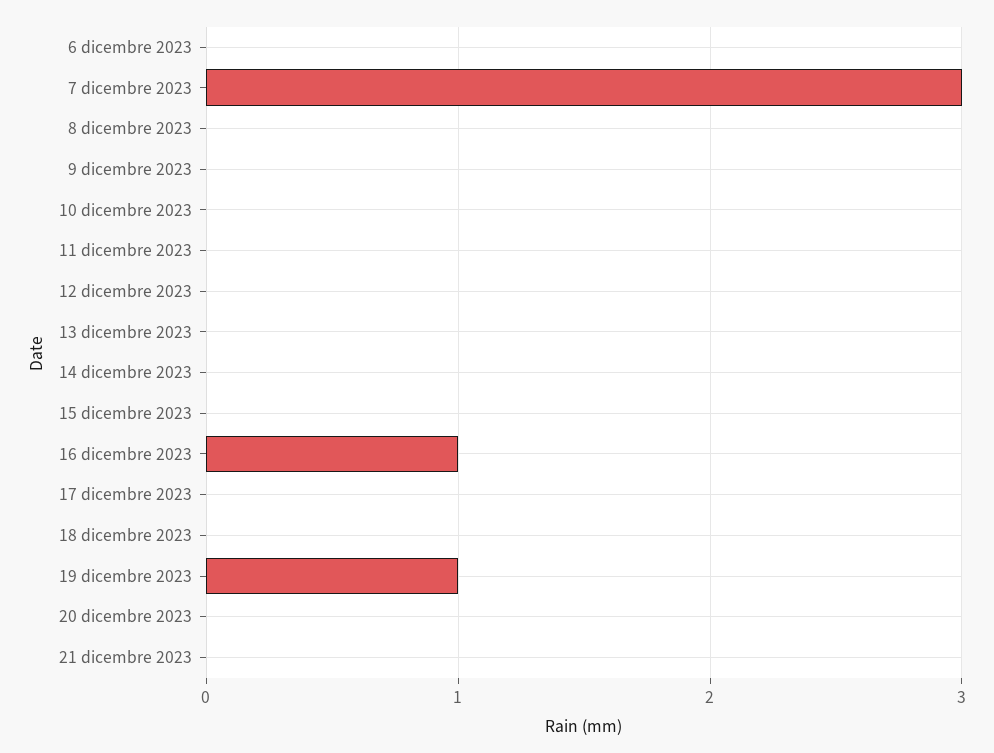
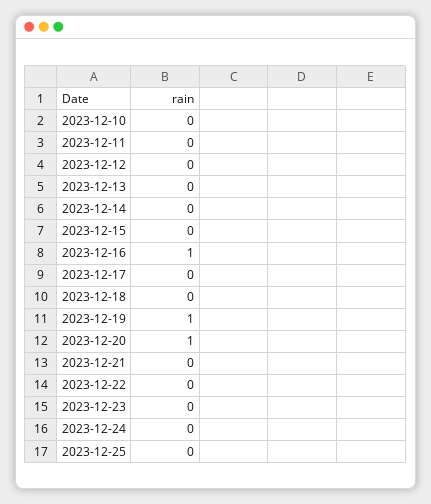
6 dicembre 2023: 0 -> none
7 dicembre 2023: 3 -> none
8 dicembre 2023: 0 -> none
9 dicembre 2023: 0 -> none
20 dicembre 2023: 0 -> 1
2023-12-22: none -> 0
2023-12-23: none -> 0
2023-12-24: none -> 0
2023-12-25: none -> 0

